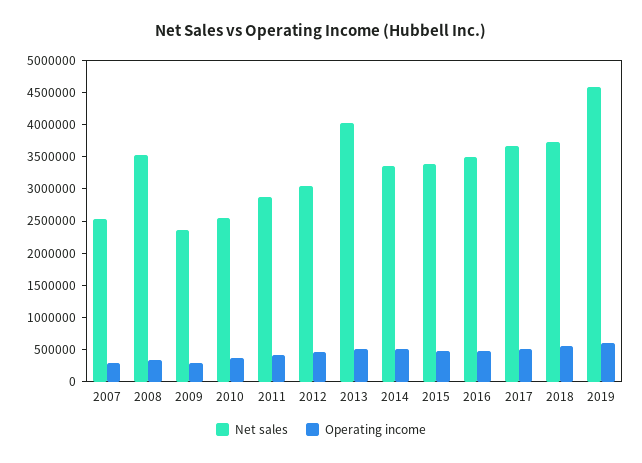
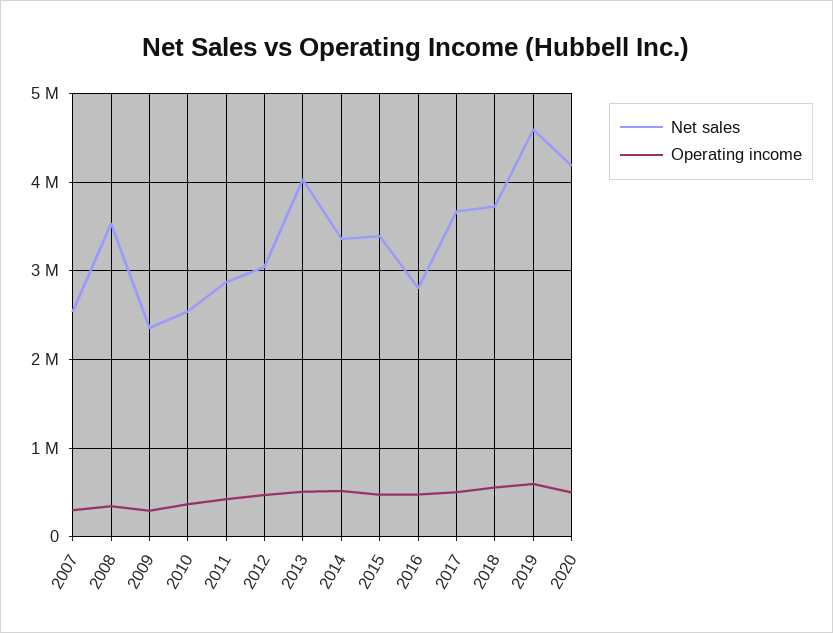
Net sales, 2016: 3500000 -> 2800000
Net sales, 2020: none -> 4200000
Operating income, 2020: none -> 500000

